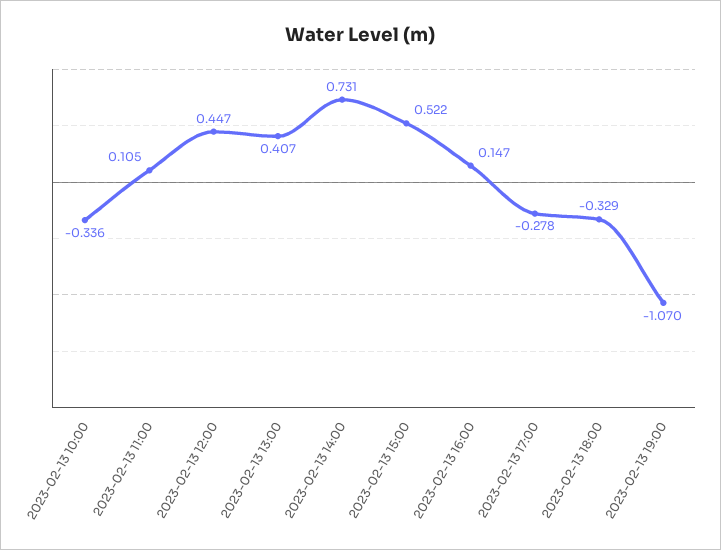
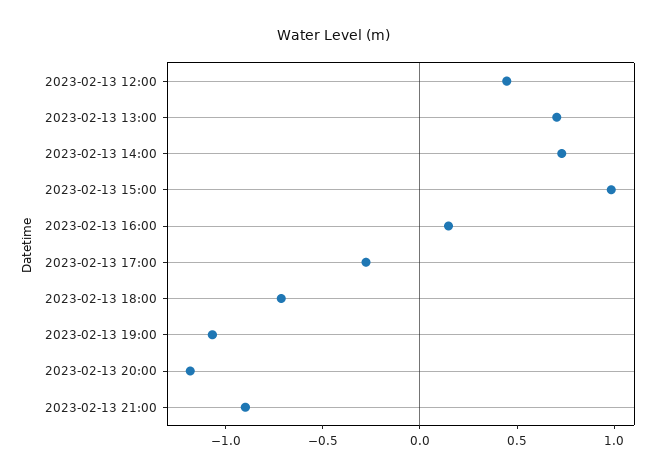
2023-02-13 10:00: -0.336 -> none
2023-02-13 11:00: 0.105 -> none
2023-02-13 13:00: 0.407 -> 0.7
2023-02-13 15:00: 0.522 -> 1
2023-02-13 18:00: -0.329 -> -0.7
2023-02-13 20:00: none -> -1.2
2023-02-13 21:00: none -> -0.9

